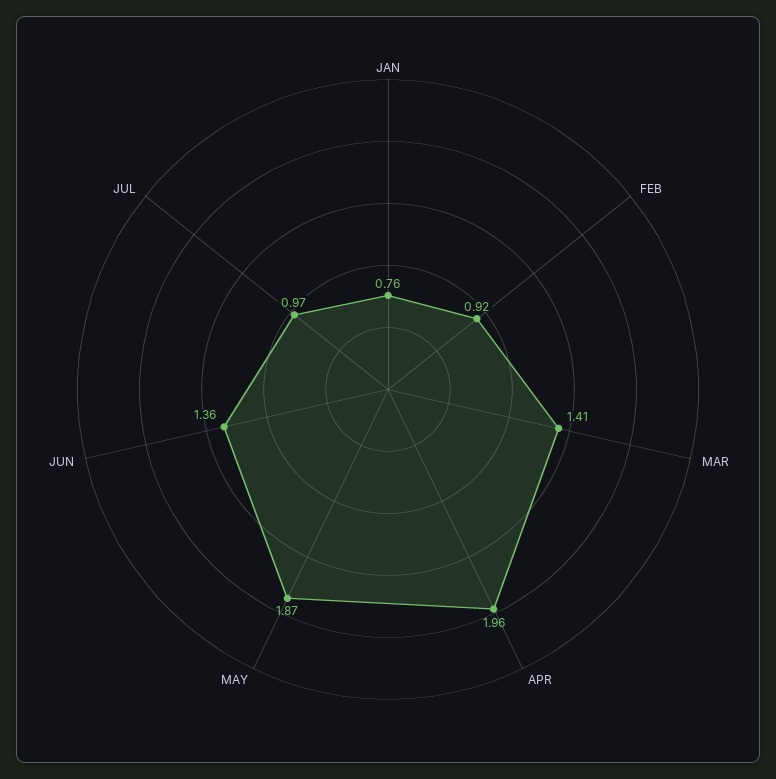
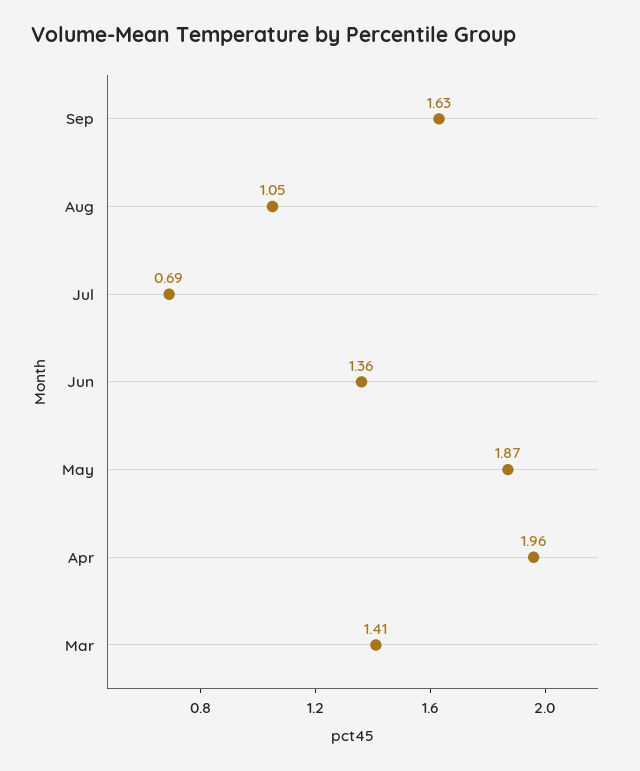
JAN: 0.76 -> none
FEB: 0.92 -> none
JUL: 0.97 -> 0.69
Sep: none -> 1.63
Aug: none -> 1.05

